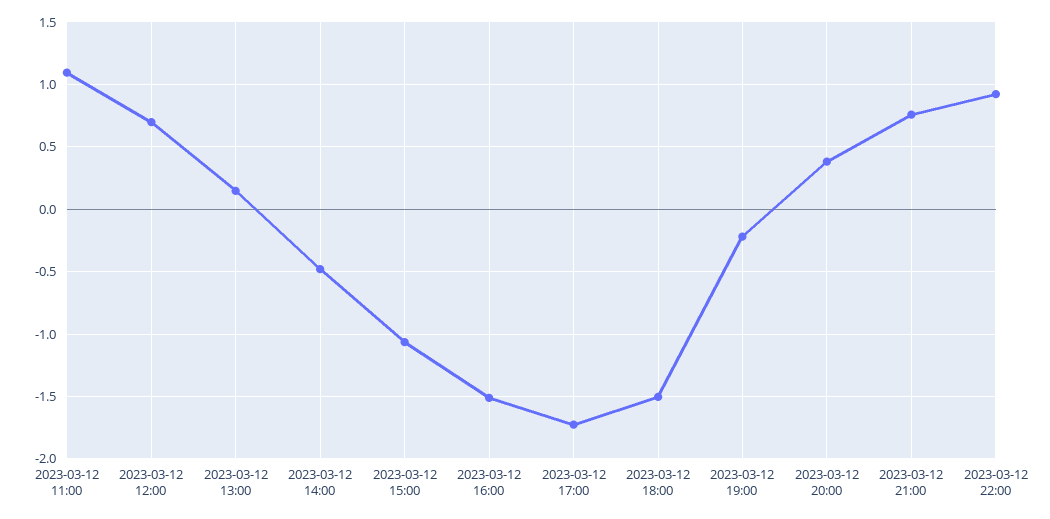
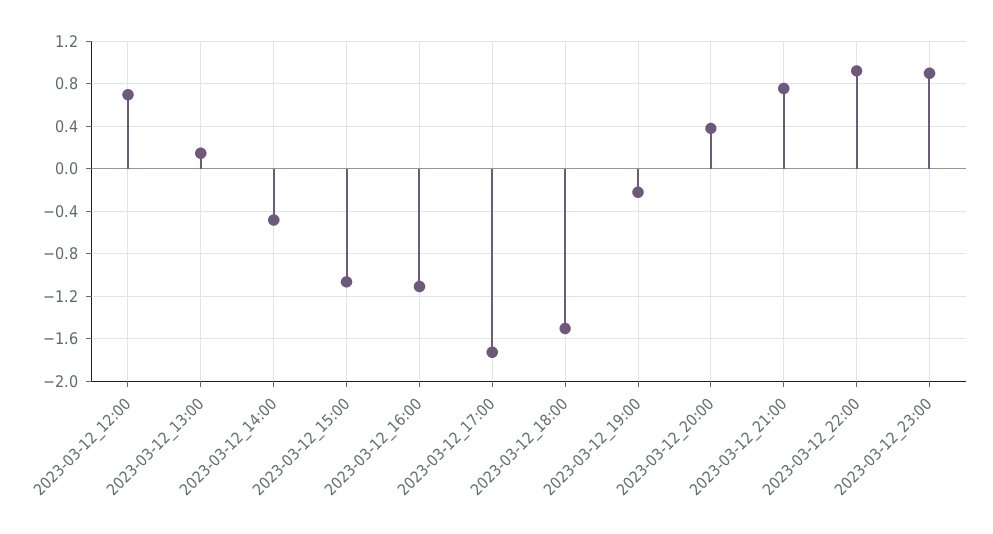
2023-03-12 11:00: 1.1 -> none
2023-03-12 16:00: -1.5 -> -1.1
2023-03-12_23:00: none -> 0.9

